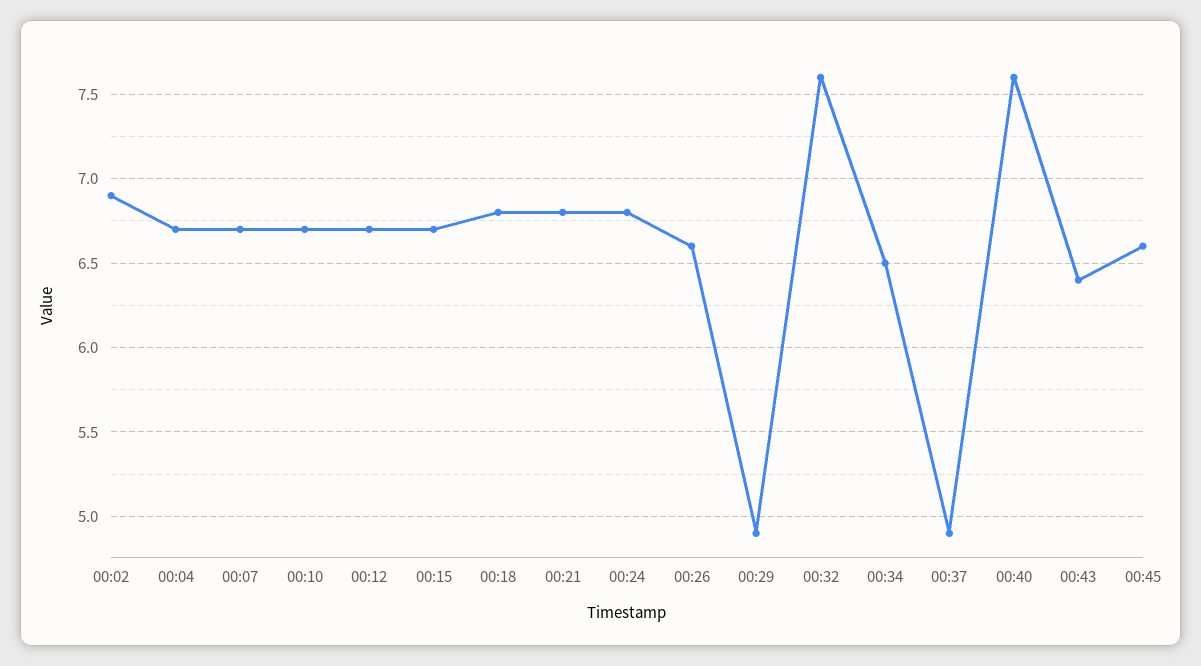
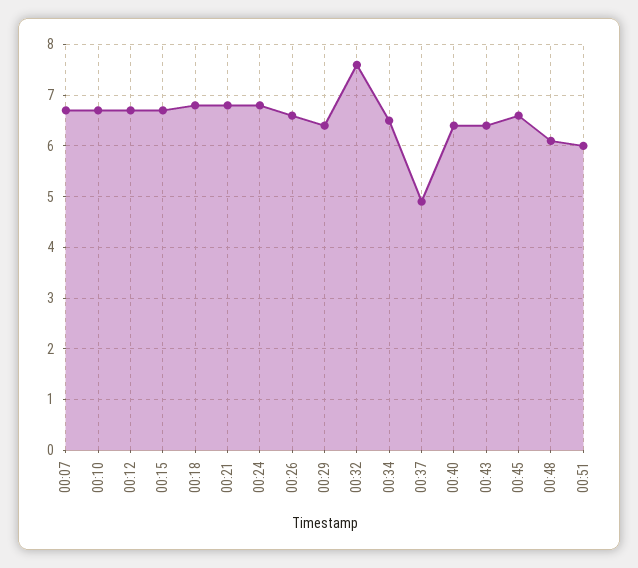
00:02: 6.9 -> none
00:04: 6.7 -> none
00:29: 4.9 -> 6.5
00:40: 7.6 -> 6.5
00:48: none -> 6
00:51: none -> 6

